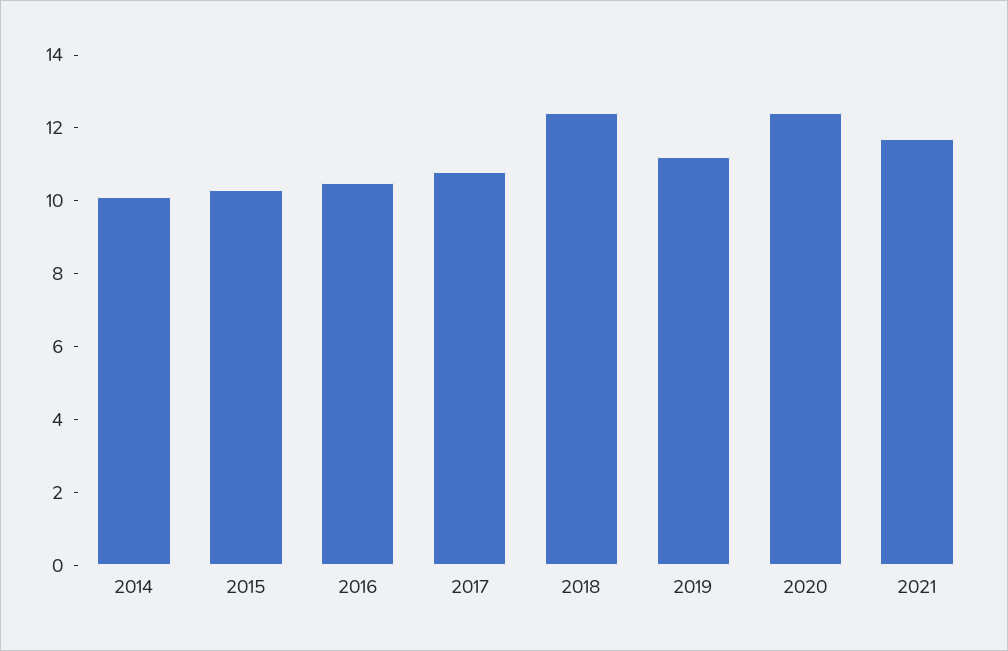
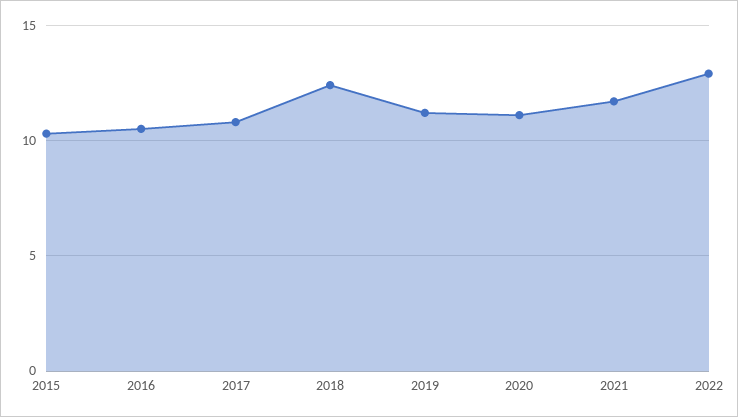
2014: 10 -> none
2020: 12.5 -> 11
2022: none -> 13

